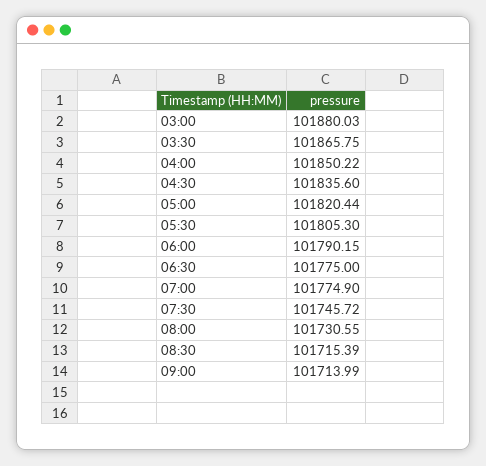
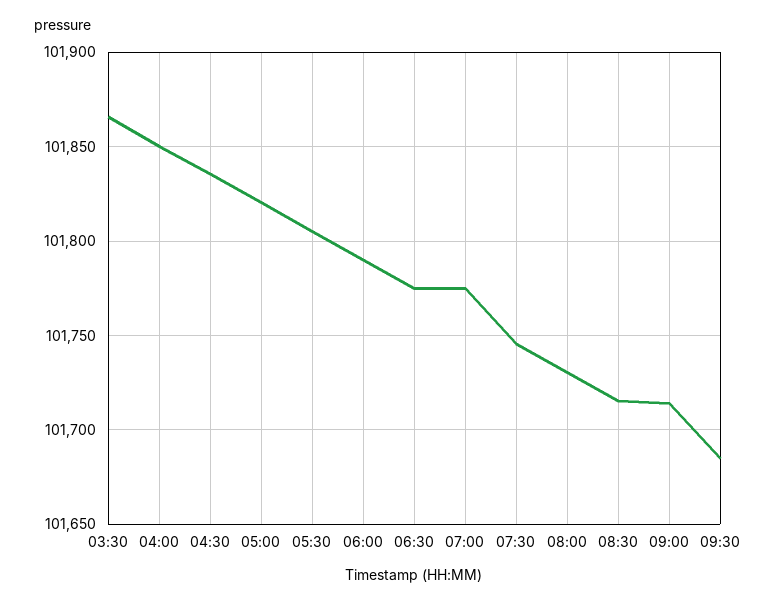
03:00: 101880.03 -> none
09:30: none -> 101685

